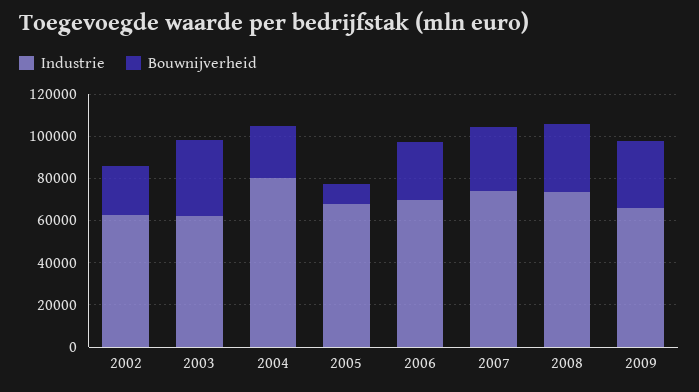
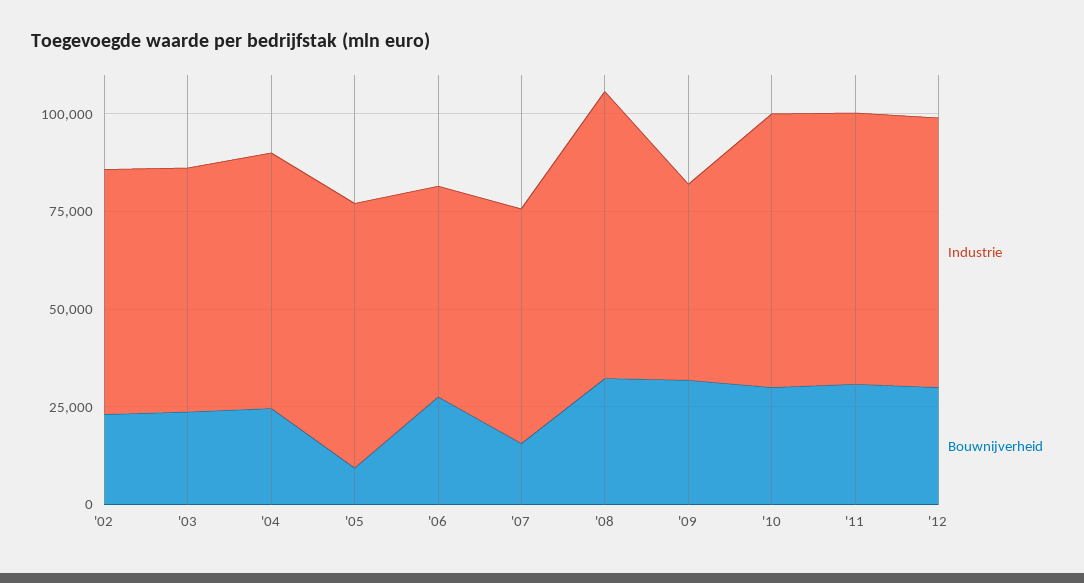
Bouwnijverheid, 2003: 35000 -> 25000
Industrie, 2004: 80000 -> 65000
Industrie, 2006: 70000 -> 55000
Industrie, 2007: 75000 -> 60000
Bouwnijverheid, 2007: 30000 -> 15000
Industrie, 2009: 65000 -> 50000
Industrie, '10: none -> 70000
Bouwnijverheid, '10: none -> 30000
Industrie, '11: none -> 70000
Bouwnijverheid, '11: none -> 30000
Industrie, '12: none -> 70000
Bouwnijverheid, '12: none -> 30000

